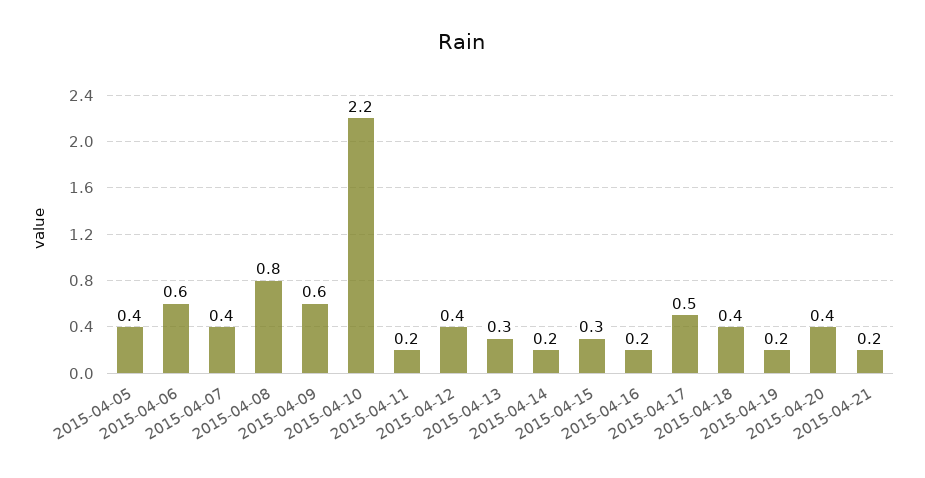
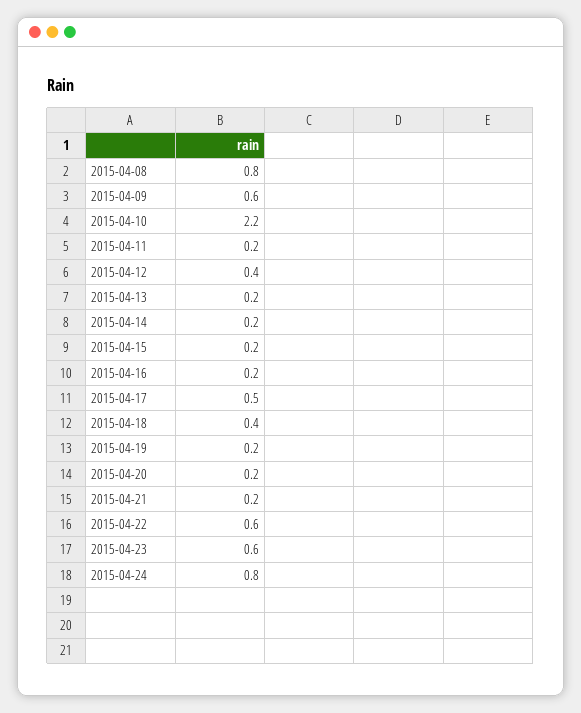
2015-04-05: 0.4 -> none
2015-04-06: 0.6 -> none
2015-04-07: 0.4 -> none
2015-04-13: 0.3 -> 0.2
2015-04-15: 0.3 -> 0.2
2015-04-20: 0.4 -> 0.2
2015-04-22: none -> 0.6
2015-04-23: none -> 0.6
2015-04-24: none -> 0.8

